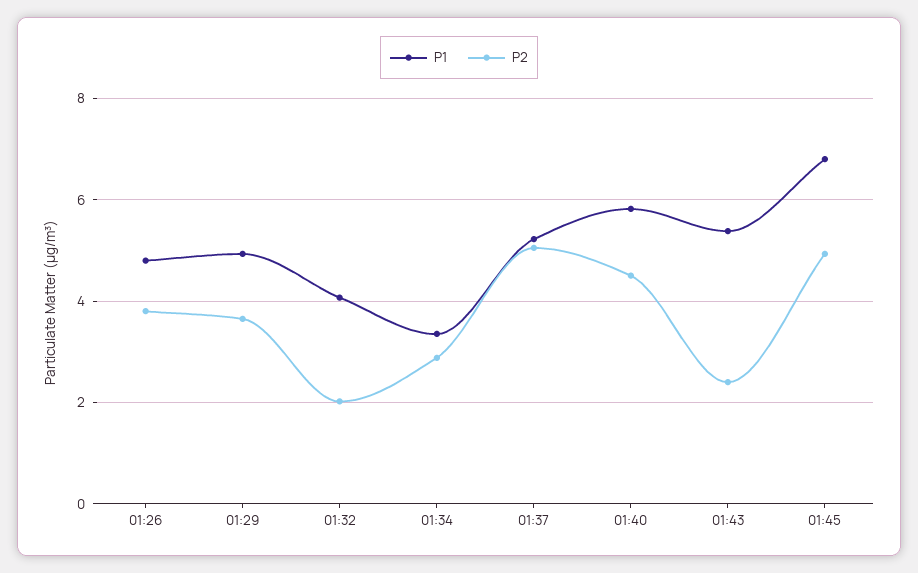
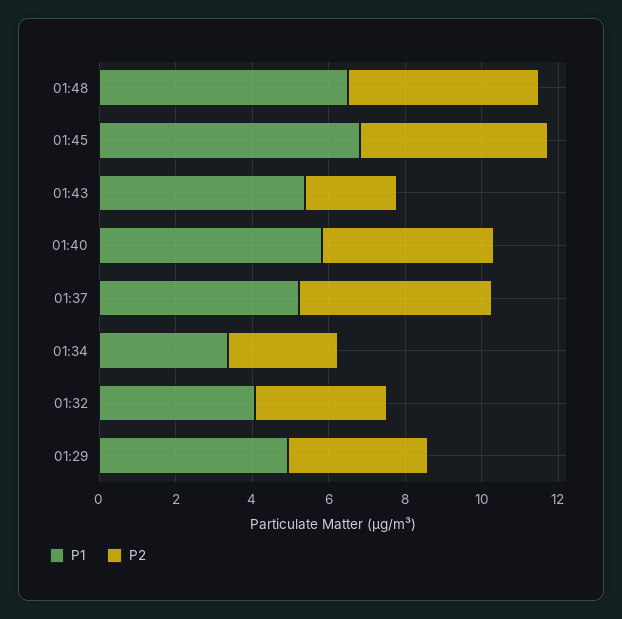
P1, 01:26: 4.8 -> none
P2, 01:26: 3.8 -> none
P2, 01:32: 2 -> 3.5
P1, 01:48: none -> 6.5
P2, 01:48: none -> 5

